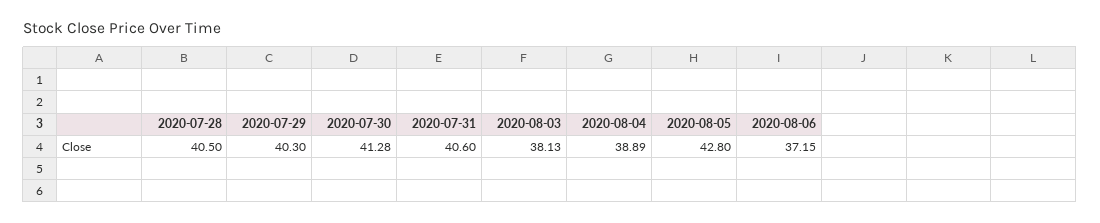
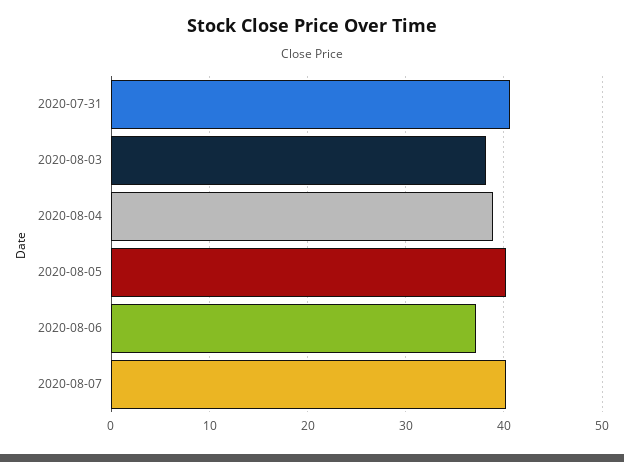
2020-07-28: 40.5 -> none
2020-07-29: 40.3 -> none
2020-07-30: 41.28 -> none
2020-08-05: 42.8 -> 40
2020-08-07: none -> 40

